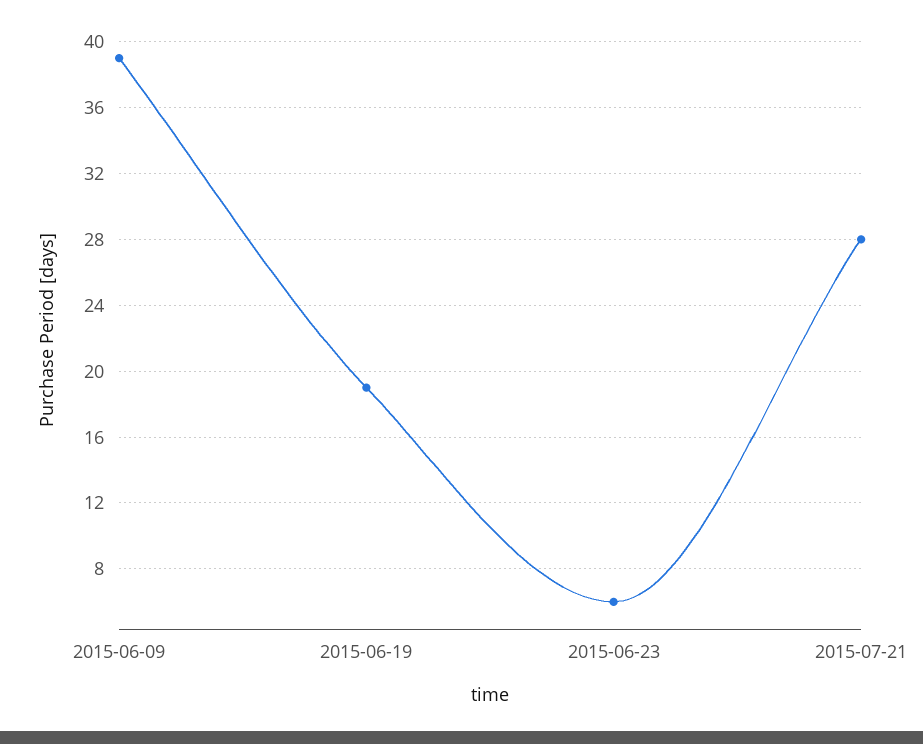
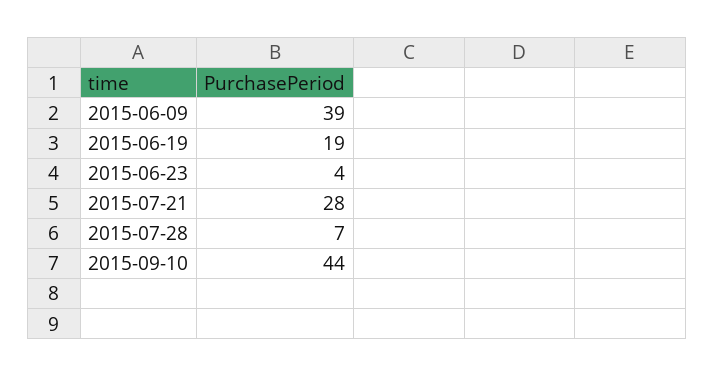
2015-06-23: 6 -> 4
2015-07-28: none -> 7
2015-09-10: none -> 44

